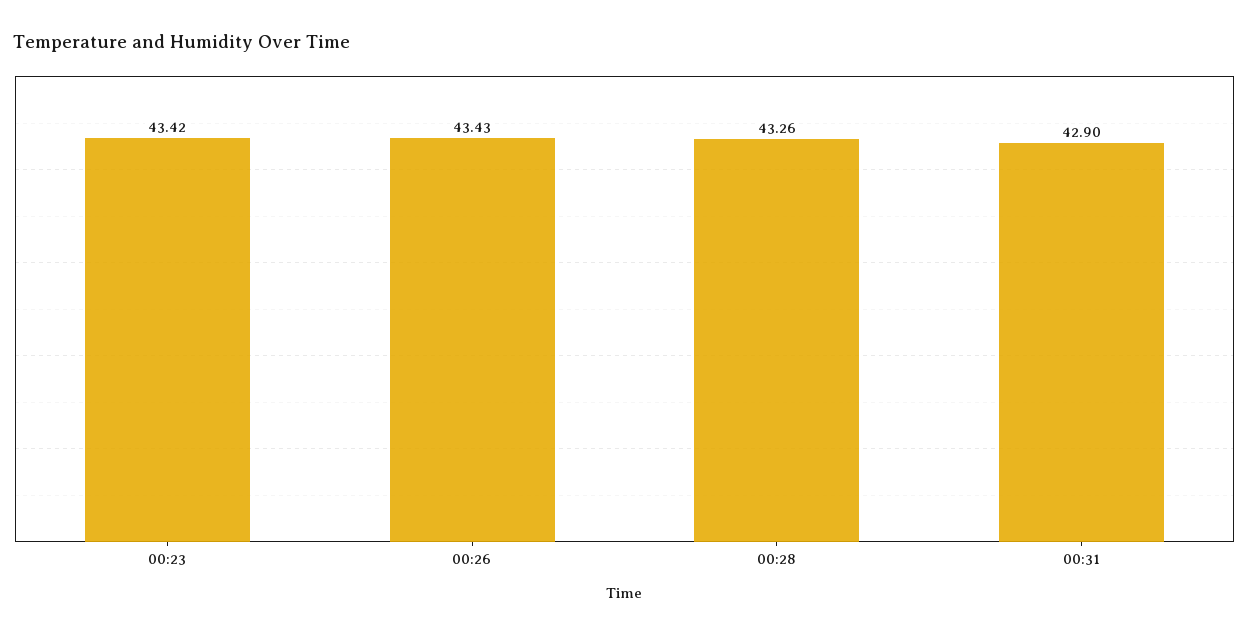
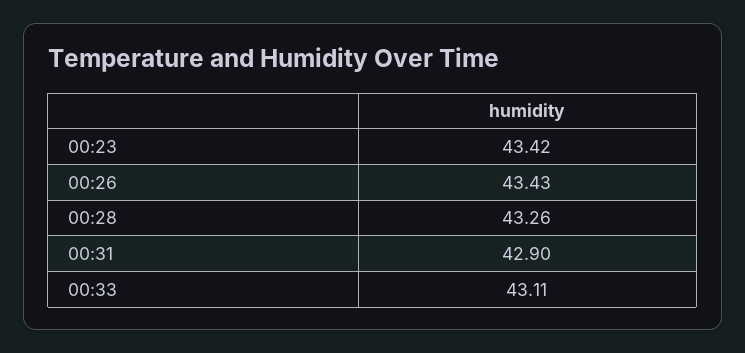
00:33: none -> 43.11

